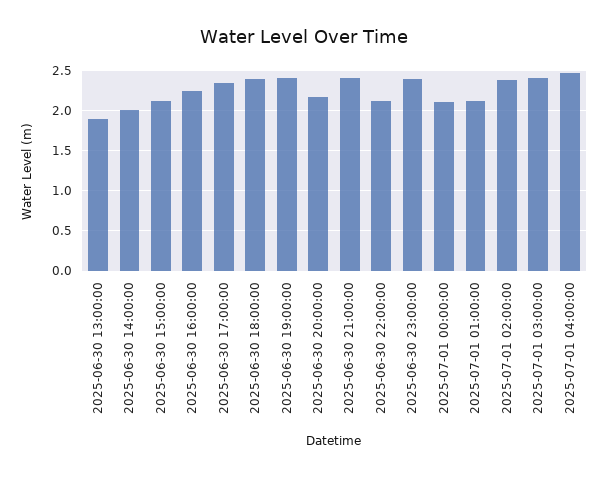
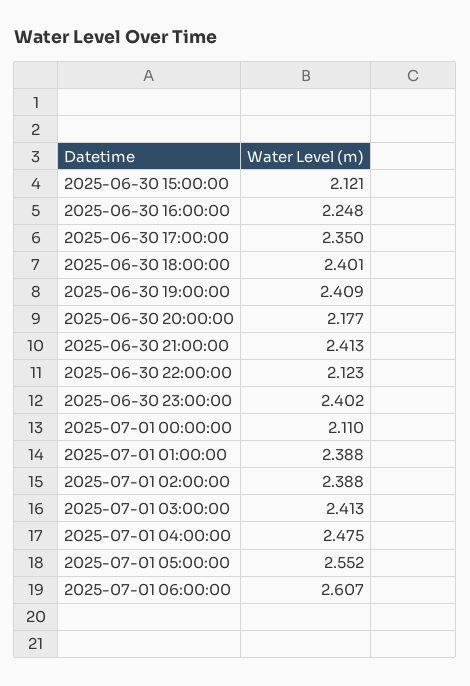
2025-06-30 13:00:00: 1.9 -> none
2025-06-30 14:00:00: 2 -> none
2025-07-01 01:00:00: 2.1 -> 2.388
2025-07-01 05:00:00: none -> 2.552
2025-07-01 06:00:00: none -> 2.607

